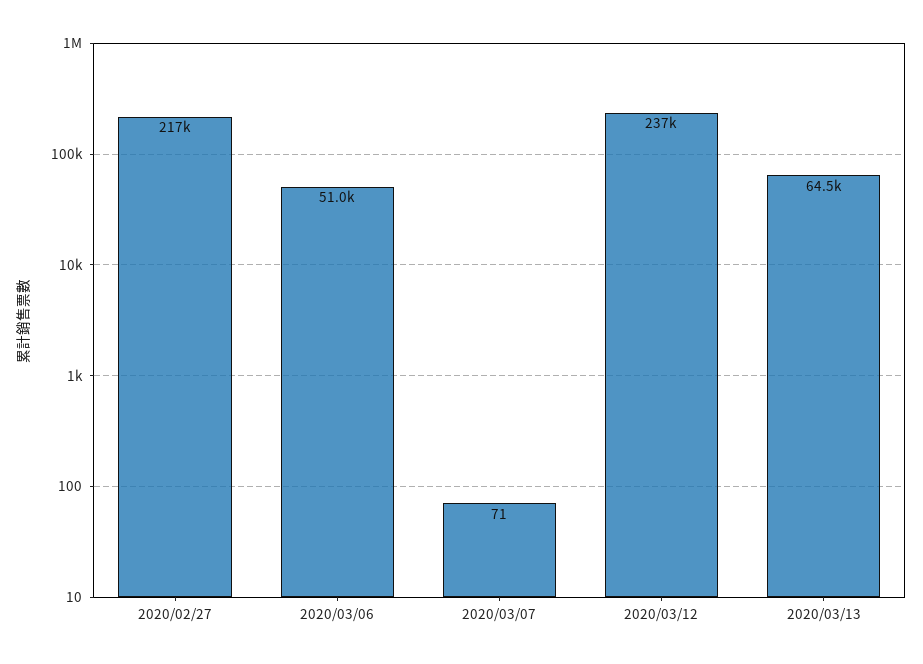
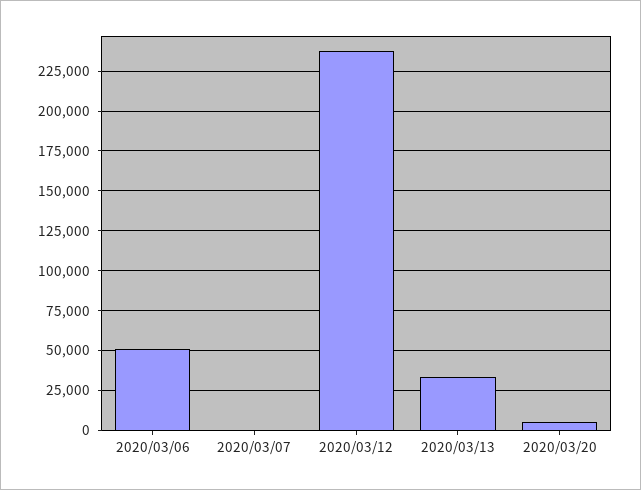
2020/02/27: 217000 -> none
2020/03/13: 64500 -> 35000
2020/03/20: none -> 5000

